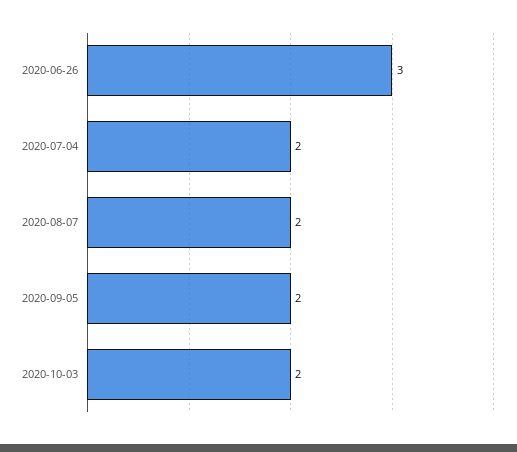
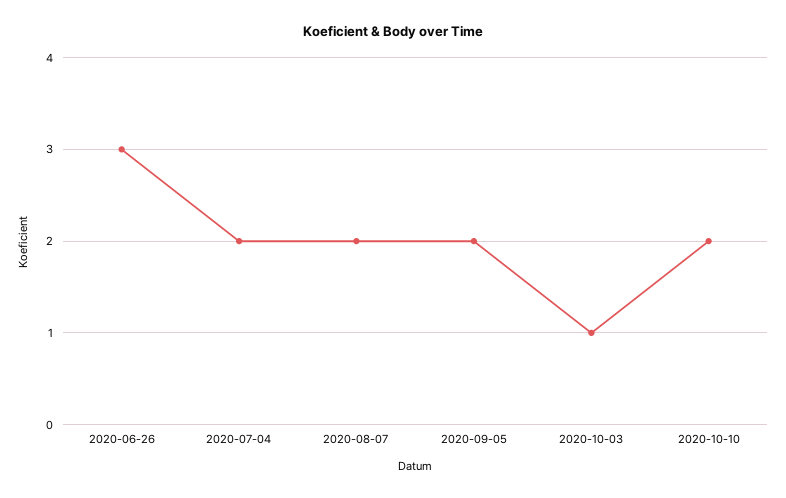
2020-10-03: 2 -> 1
2020-10-10: none -> 2

